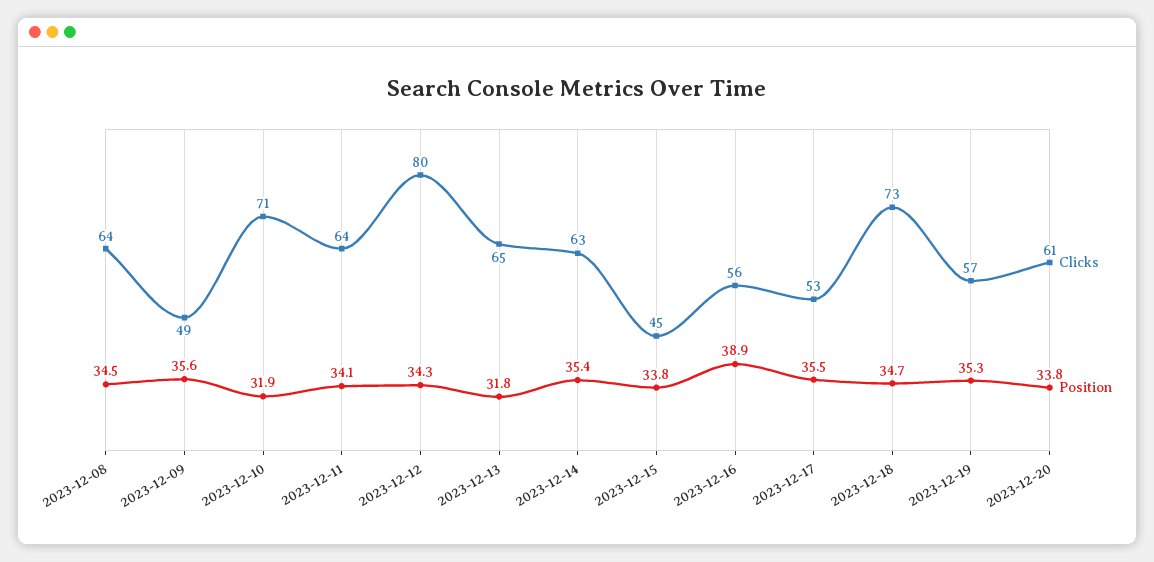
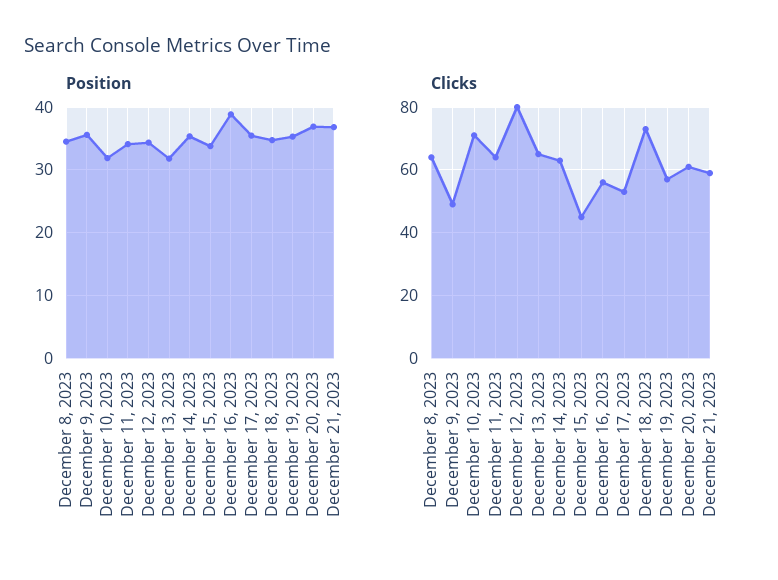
Position, 2023-12-20: 33.8 -> 37
Position, December 21, 2023: none -> 37
Clicks, December 21, 2023: none -> 60

